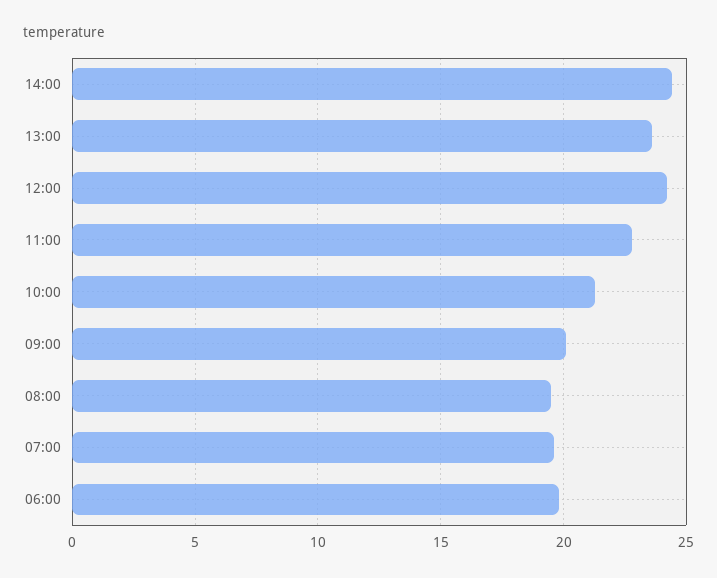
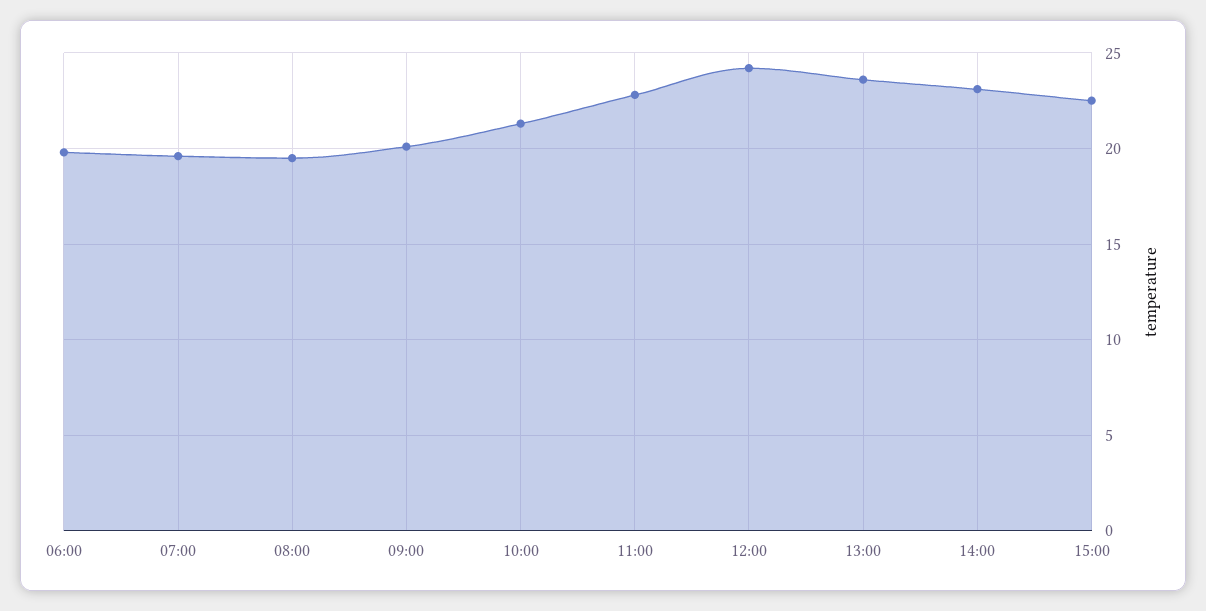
14:00: 24.5 -> 23
15:00: none -> 22.5

